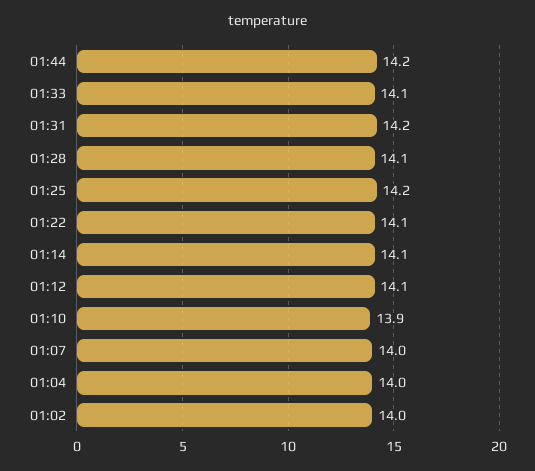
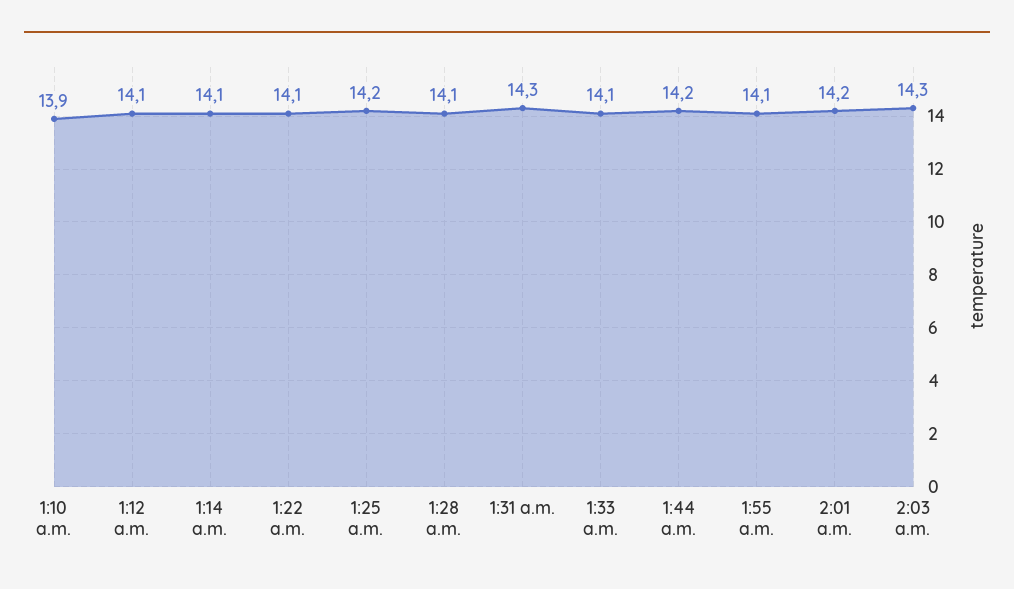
01:31: 14.2 -> 14.3
01:07: 14 -> none
01:04: 14 -> none
01:02: 14 -> none
1:55 a.m.: none -> 14.1
2:01 a.m.: none -> 14.2
2:03 a.m.: none -> 14.3

